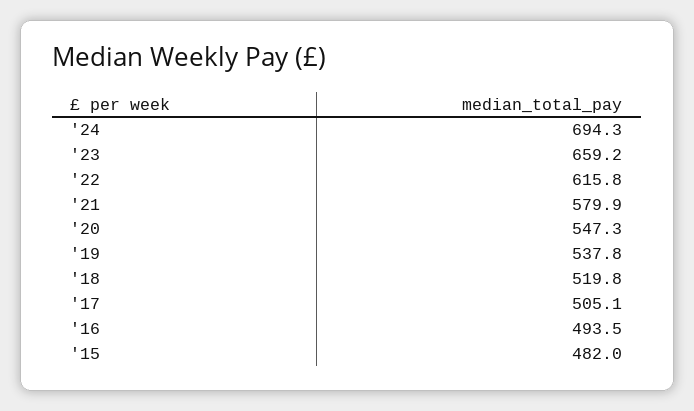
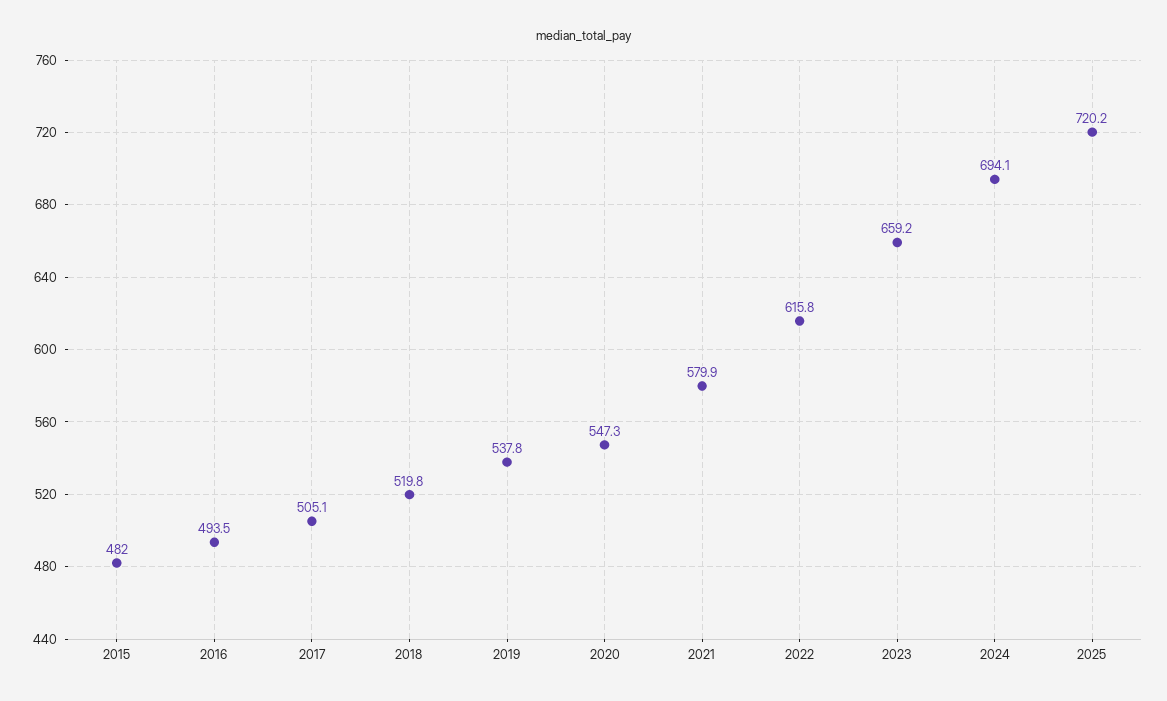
'24: 694.3 -> 694.1
2025: none -> 720.2

